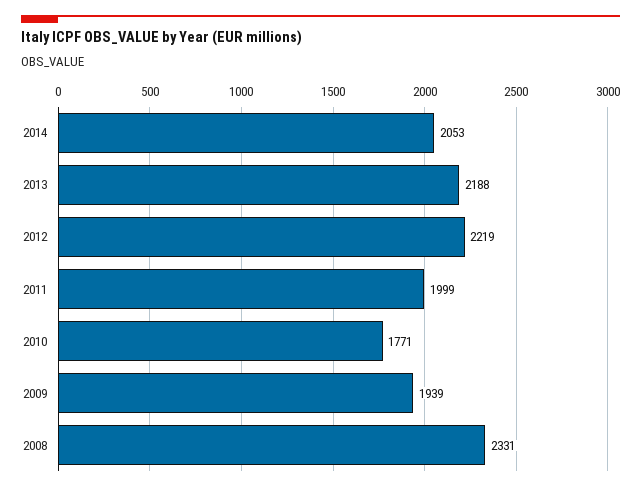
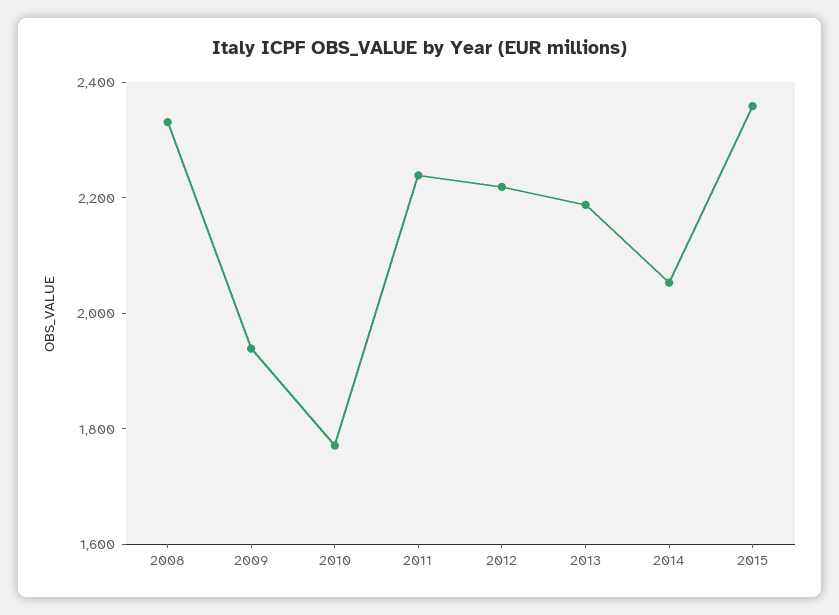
2011: 1999 -> 2250
2015: none -> 2350

